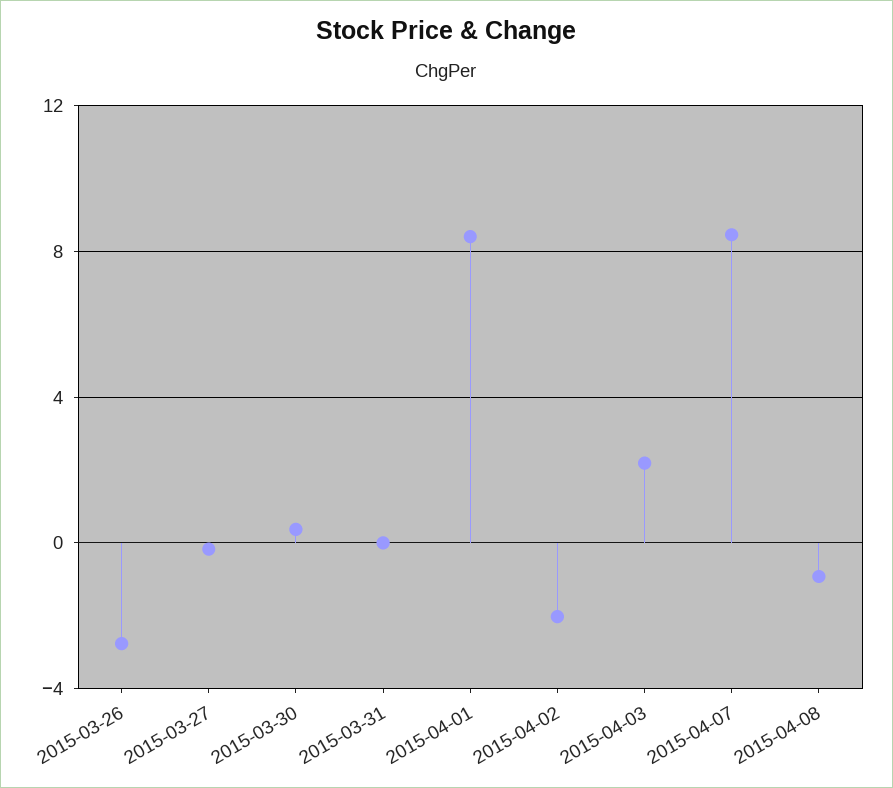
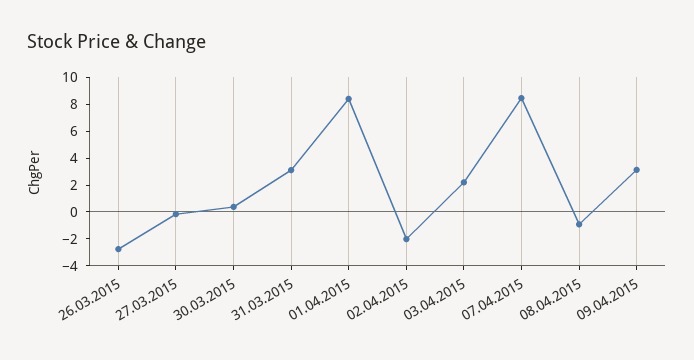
2015-03-31: 0 -> 3
09.04.2015: none -> 3

